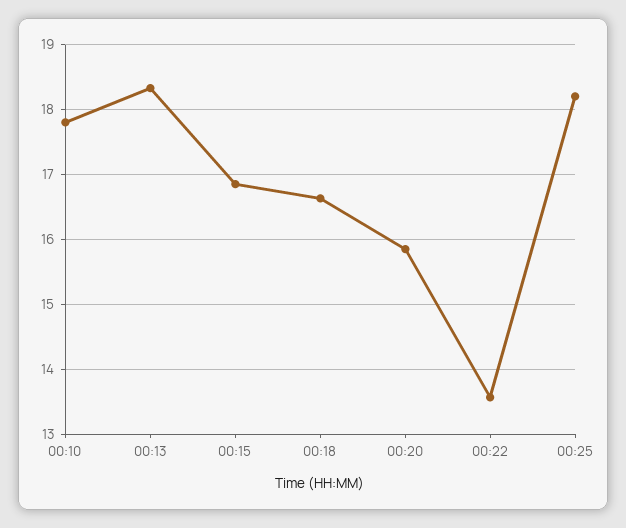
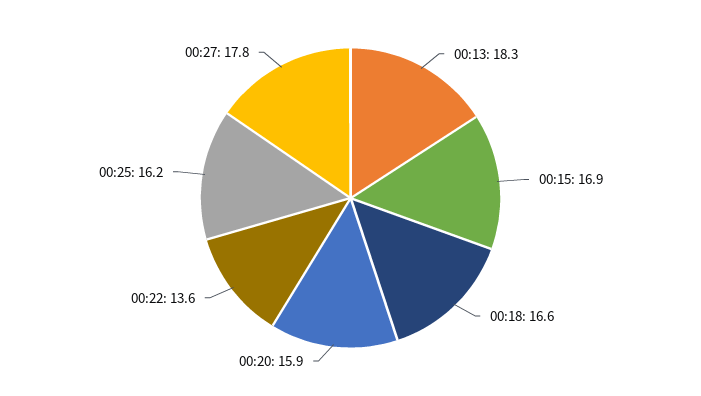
00:10: 17.8 -> none
00:25: 18.2 -> 16.2
00:27: none -> 17.8

